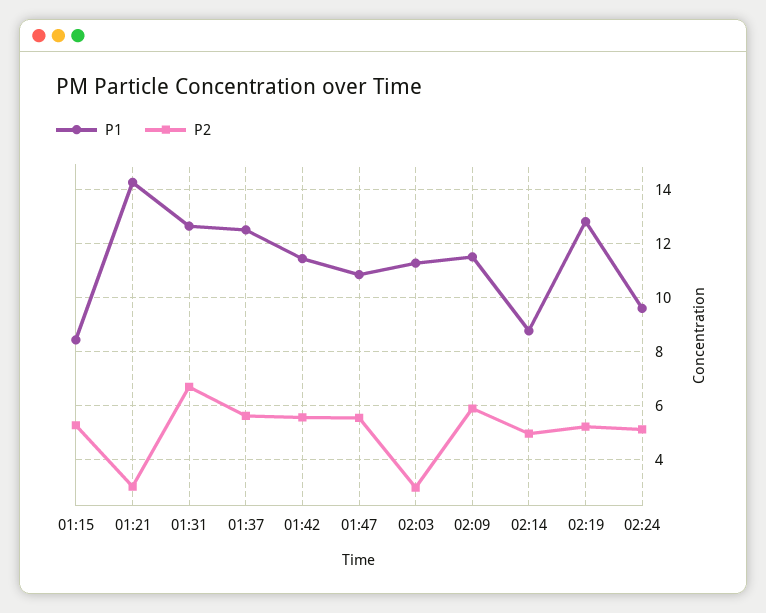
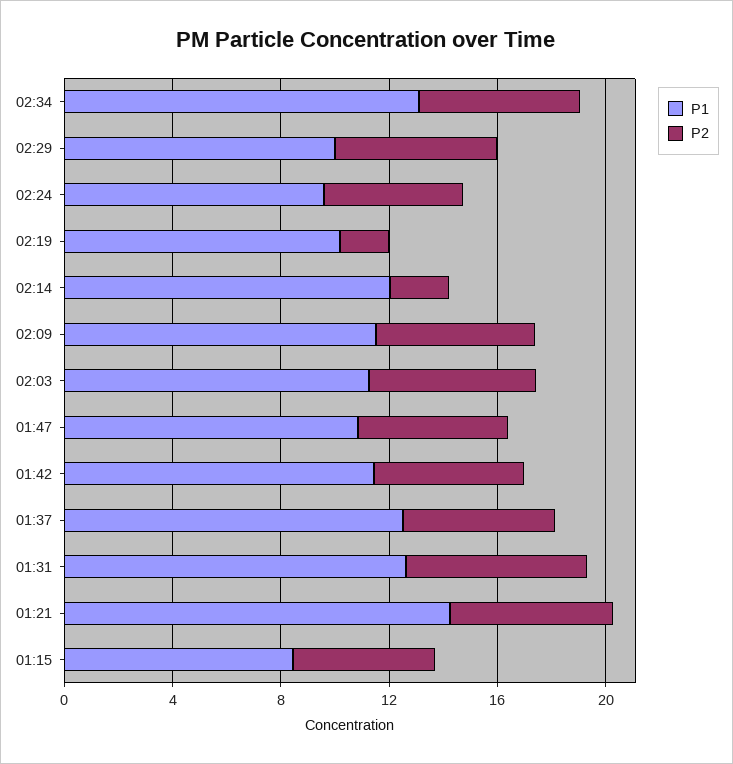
P2, 01:21: 3 -> 6
P2, 02:03: 3 -> 6
P1, 02:14: 8.75 -> 12
P2, 02:14: 5 -> 2
P1, 02:19: 12.75 -> 10
P2, 02:19: 5.25 -> 2
P1, 02:34: none -> 13
P2, 02:34: none -> 6
P1, 02:29: none -> 10
P2, 02:29: none -> 6

